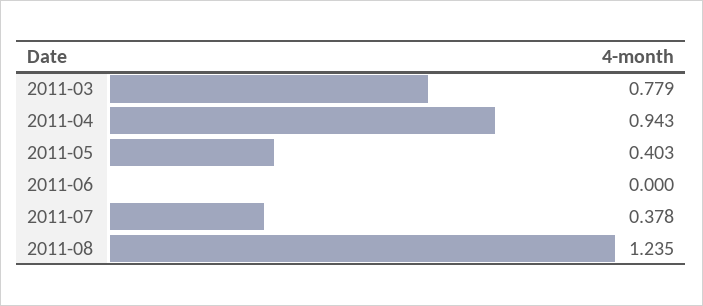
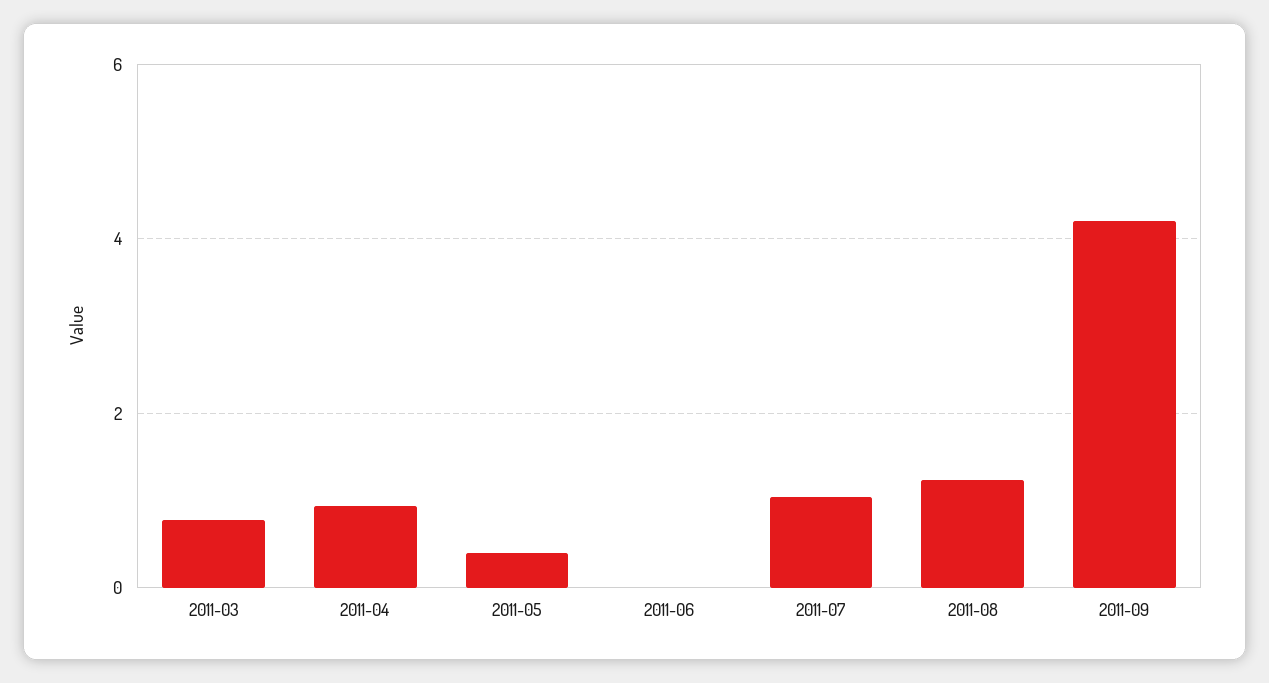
2011-07: 0.378 -> 1
2011-09: none -> 4.2

